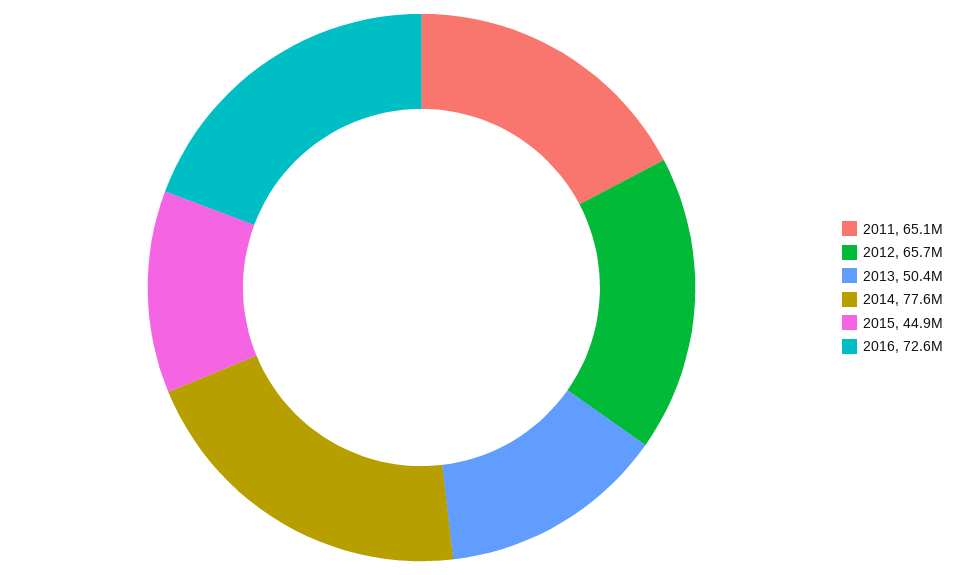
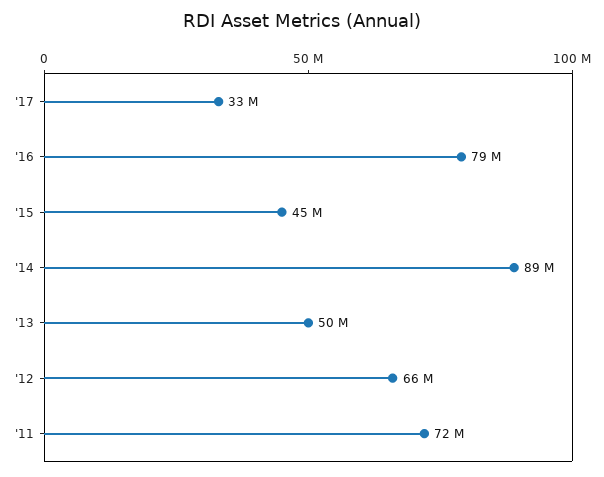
2011: 65100000 -> 72000000
2014: 77600000 -> 89000000
2016: 72600000 -> 79000000
'17: none -> 33000000

